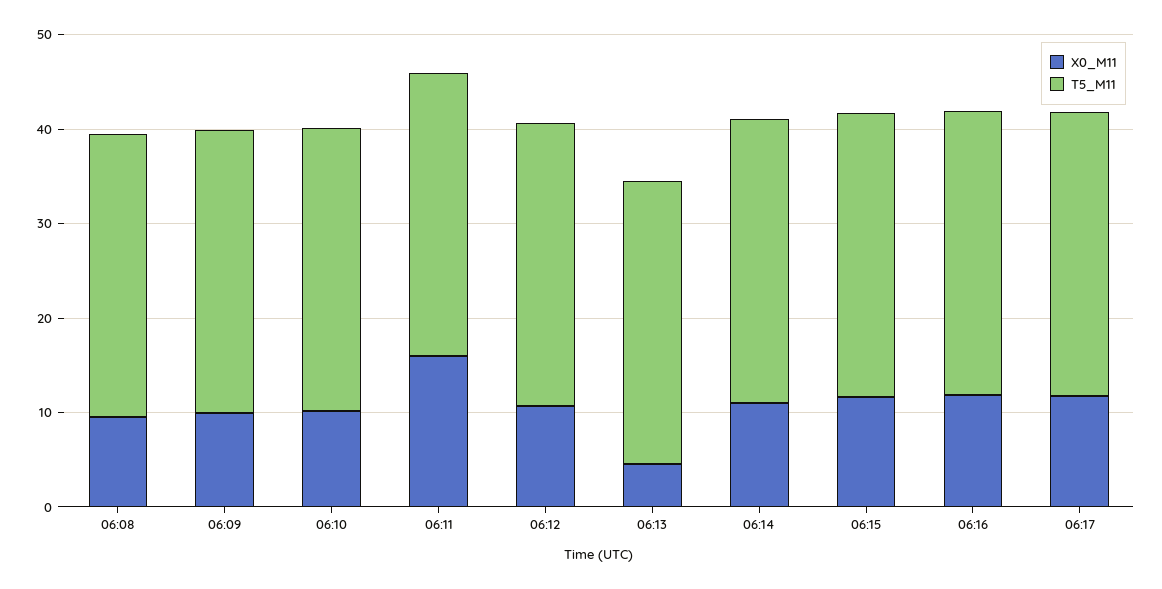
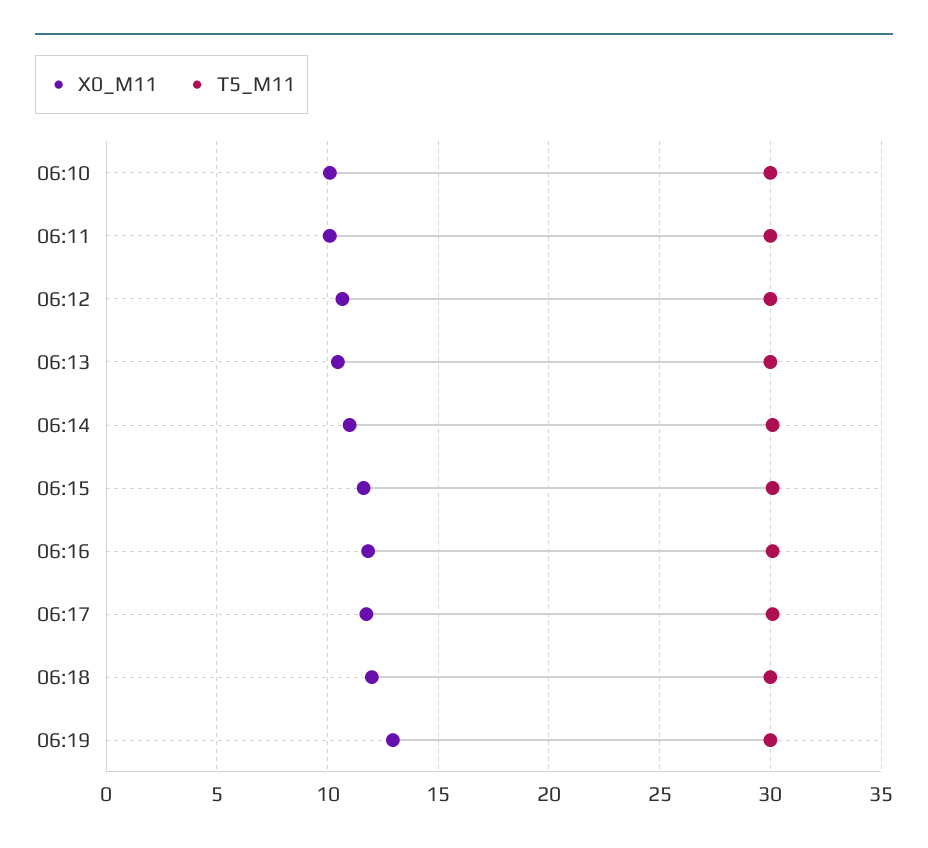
X0_M11, 06:08: 10 -> none
T5_M11, 06:08: 30 -> none
X0_M11, 06:09: 10 -> none
T5_M11, 06:09: 30 -> none
X0_M11, 06:11: 16 -> 10
X0_M11, 06:13: 4 -> 10.5
X0_M11, 06:18: none -> 12
T5_M11, 06:18: none -> 30
X0_M11, 06:19: none -> 13
T5_M11, 06:19: none -> 30

